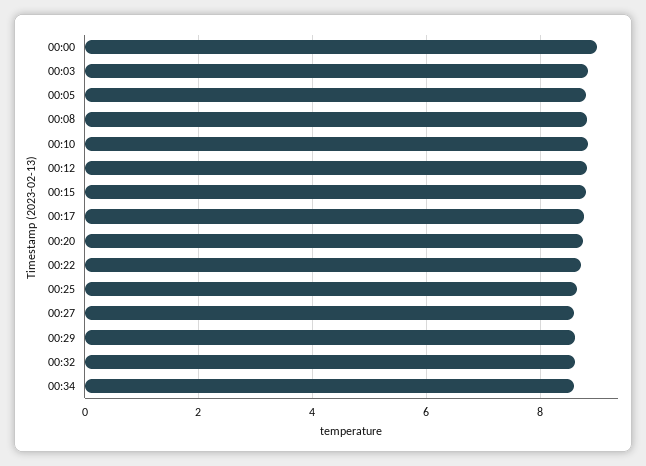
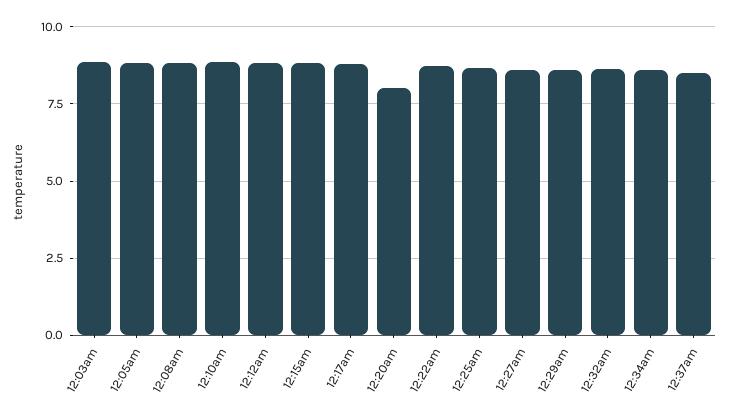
00:00: 9 -> none
00:20: 8.8 -> 8
12:37am: none -> 8.5

